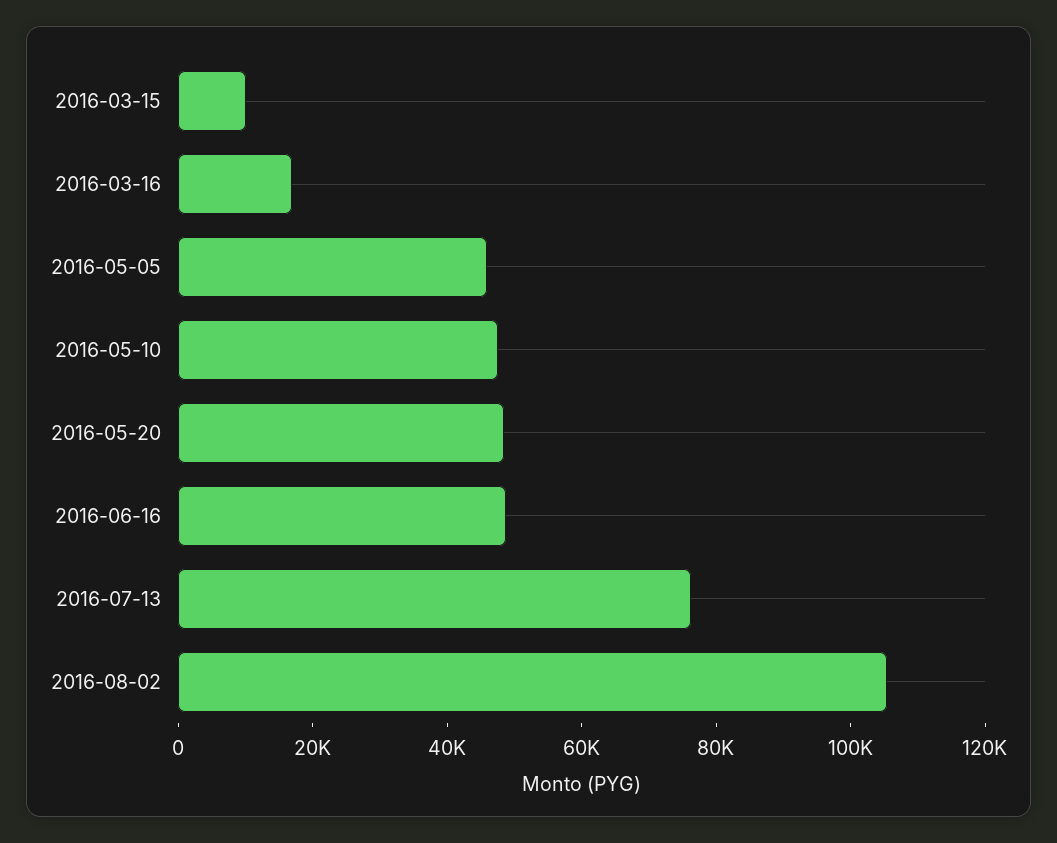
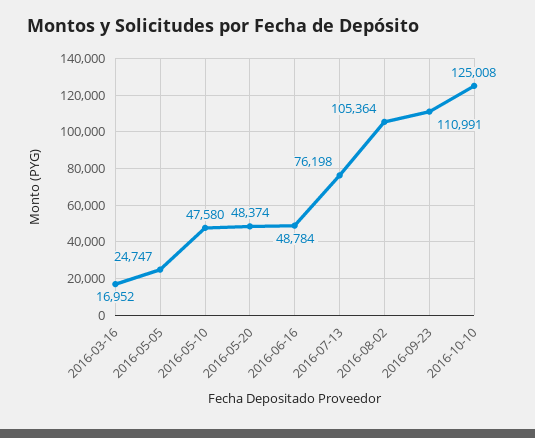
2016-03-15: 10000 -> none
2016-05-05: 45000 -> 24747
2016-09-23: none -> 110991
2016-10-10: none -> 125008

